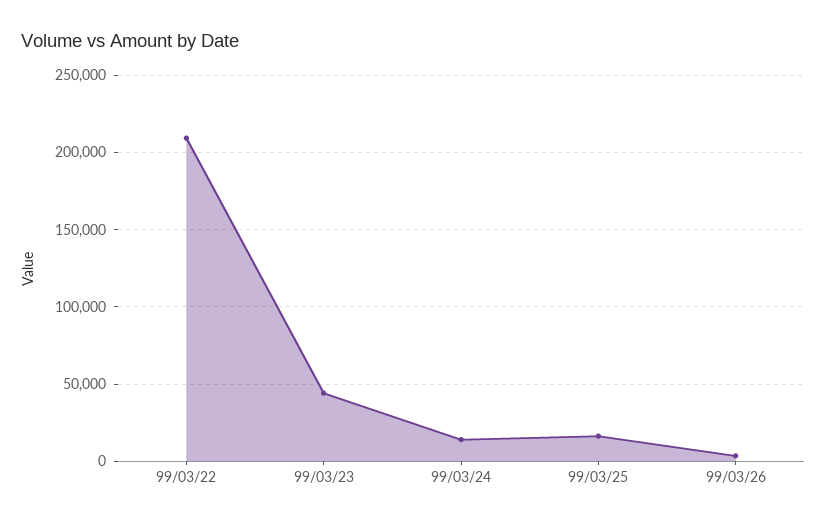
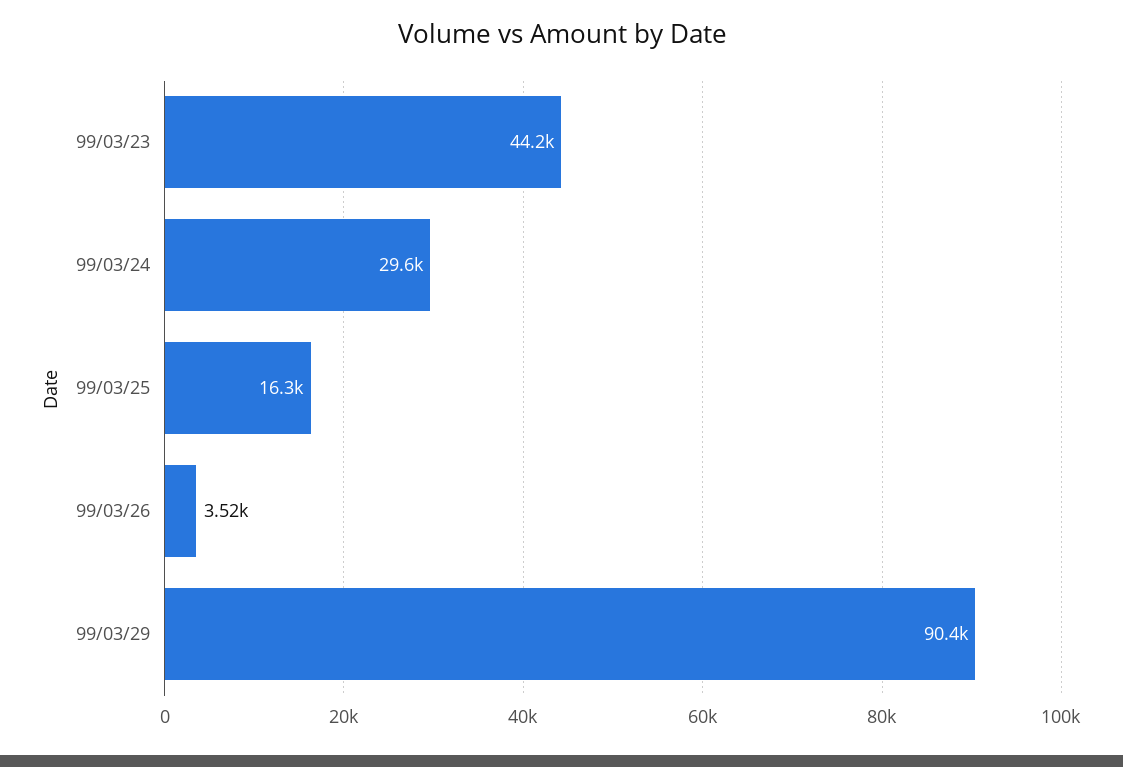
99/03/22: 210000 -> none
99/03/24: 15000 -> 29600
99/03/29: none -> 90400

